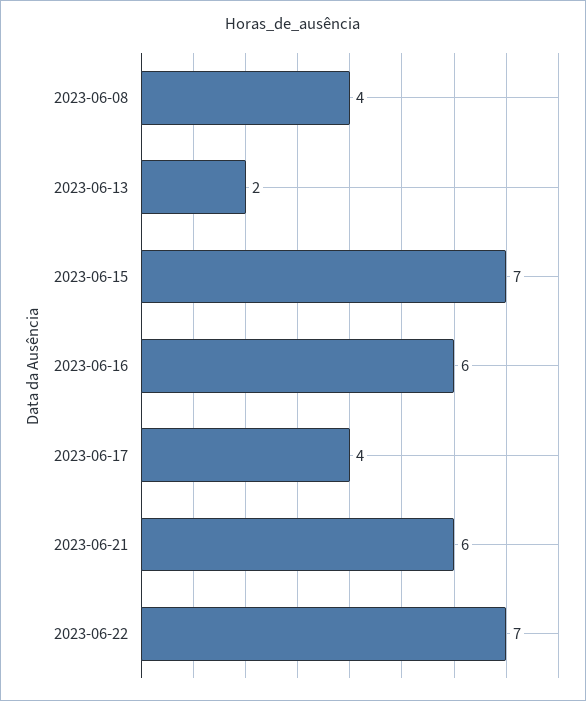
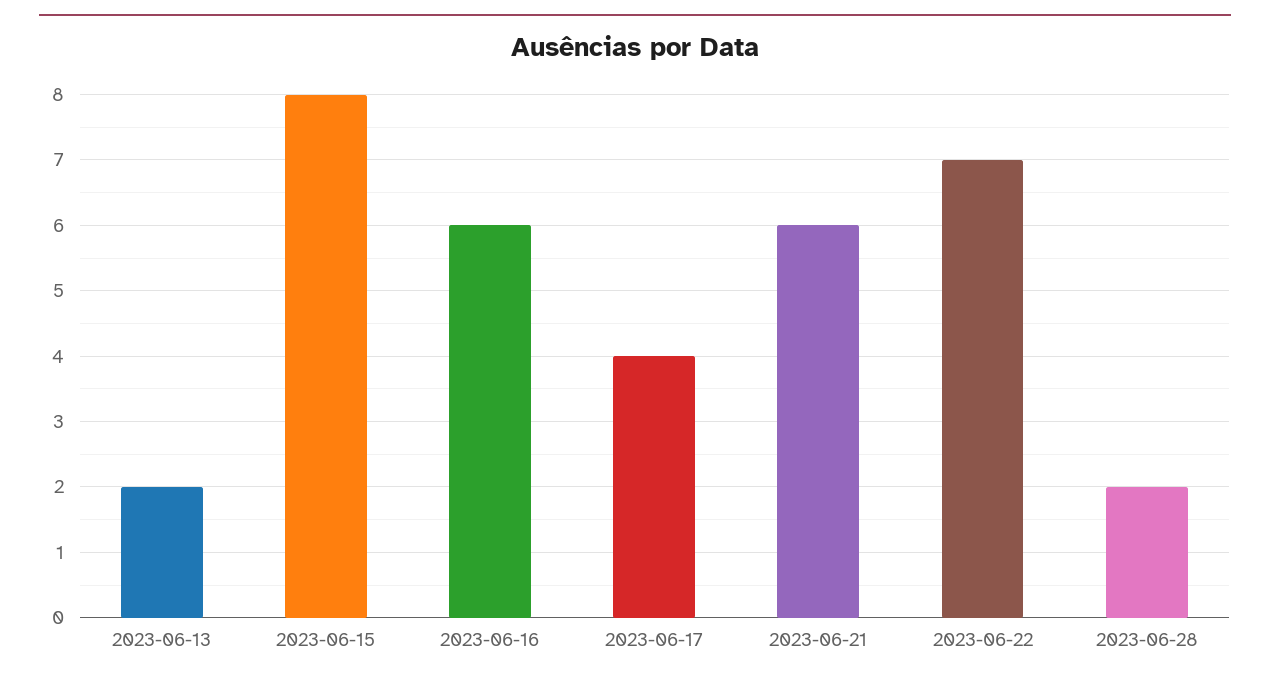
2023-06-08: 4 -> none
2023-06-15: 7 -> 8
2023-06-28: none -> 2

